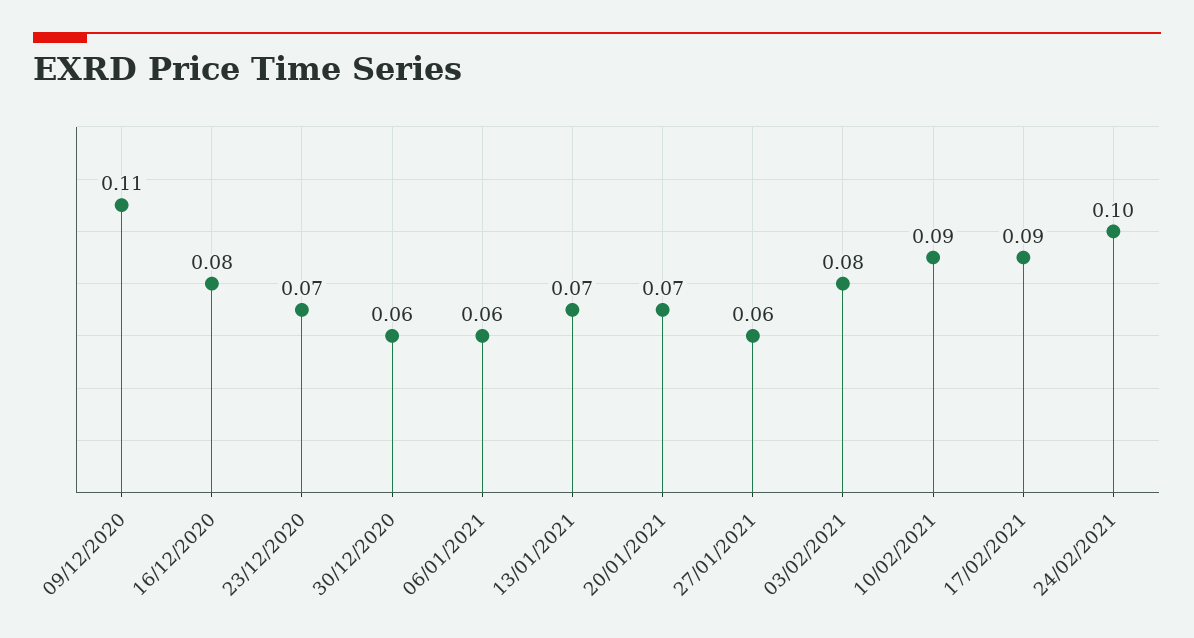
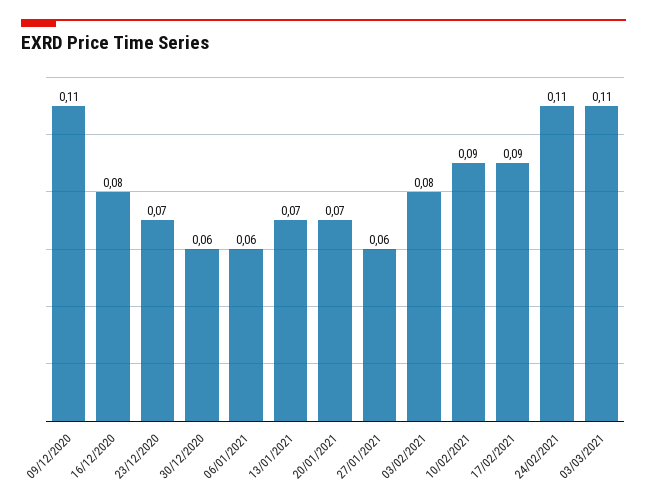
24/02/2021: 0.1 -> 0.11
03/03/2021: none -> 0.11

